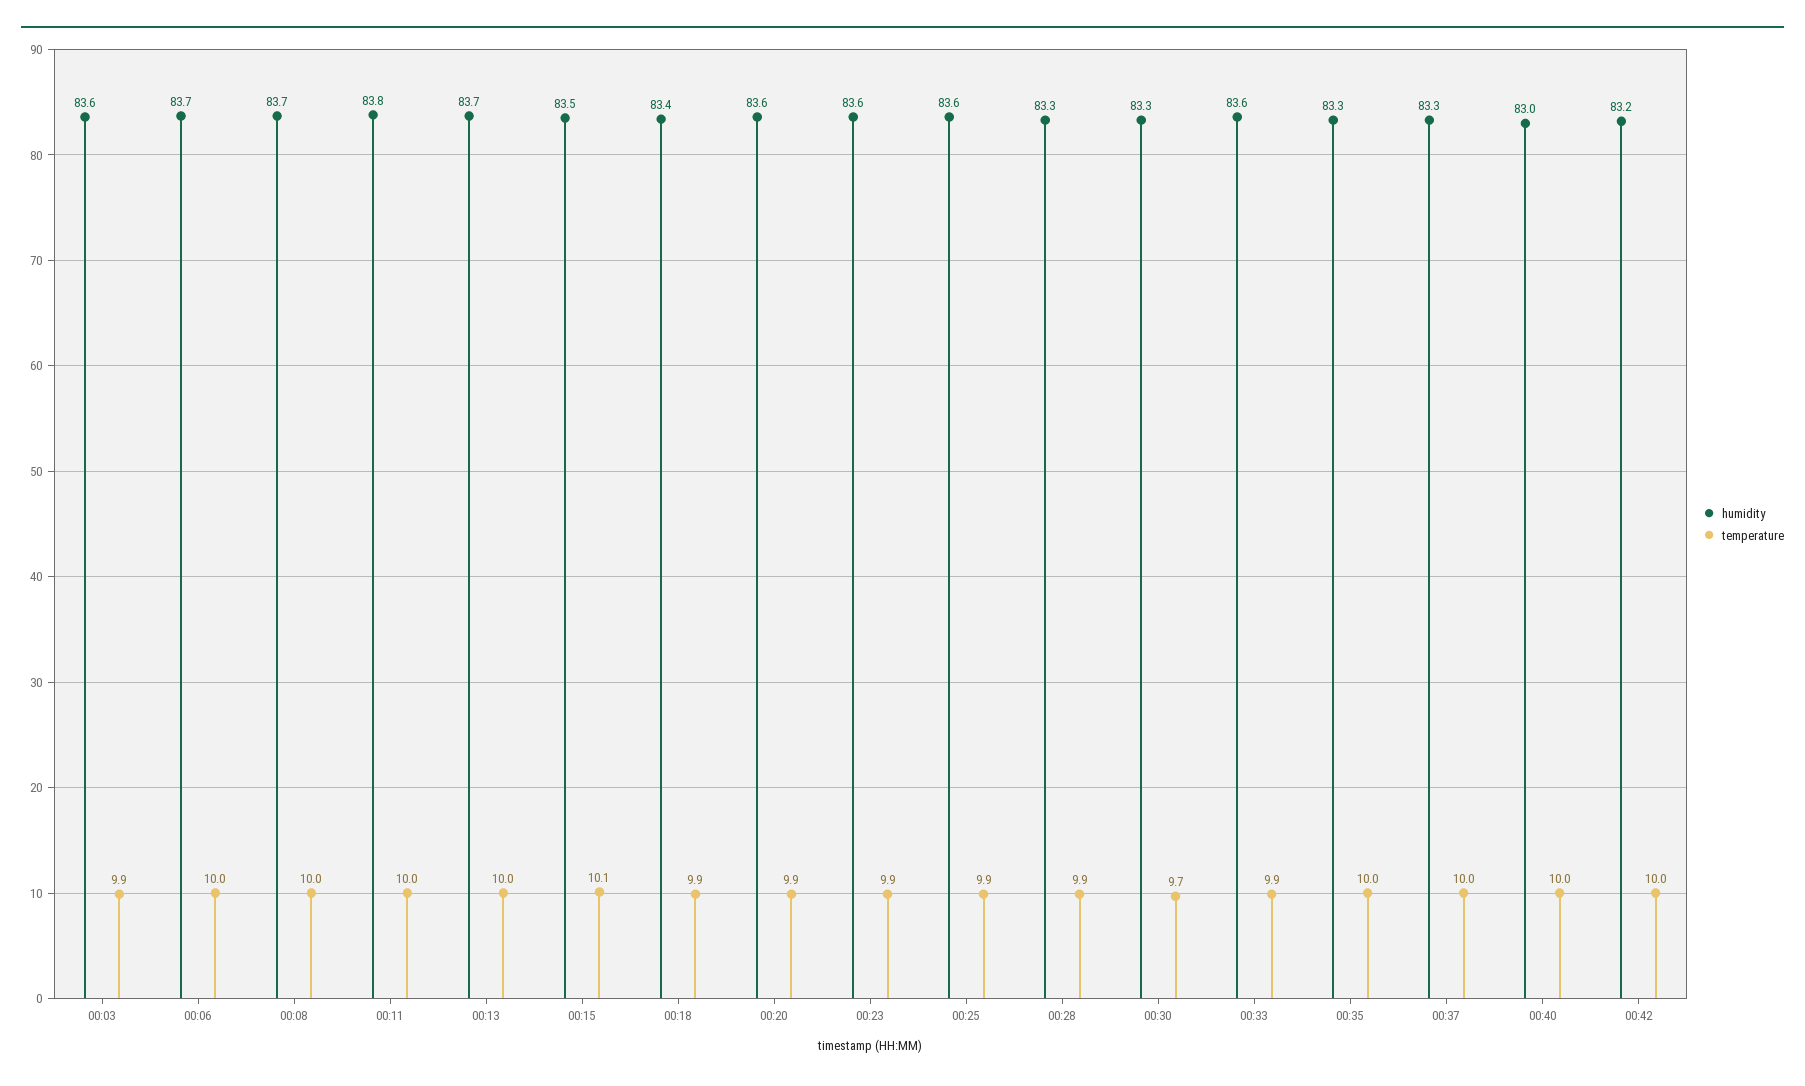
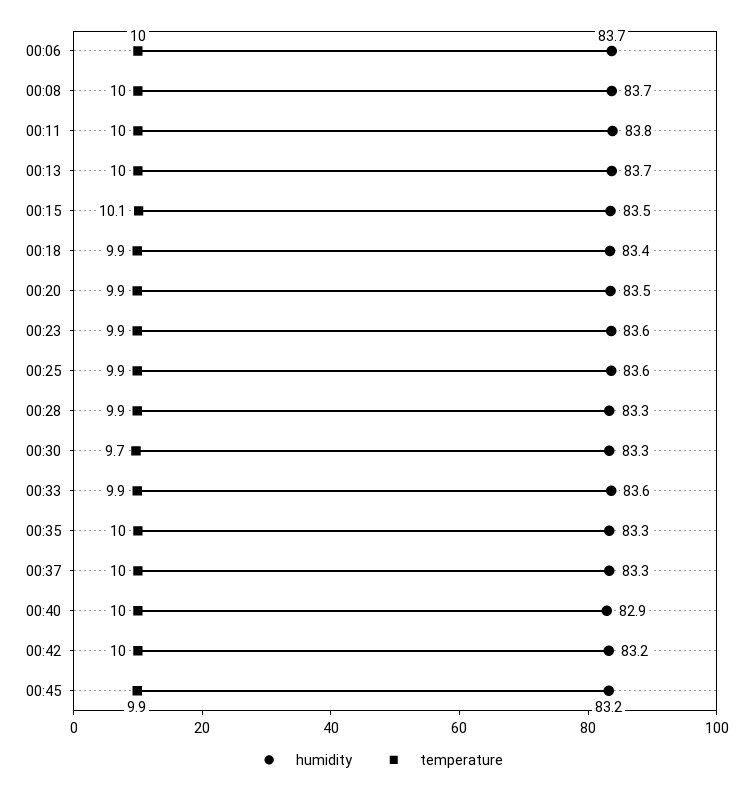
humidity, 00:03: 83.6 -> none
temperature, 00:03: 9.9 -> none
humidity, 00:20: 83.6 -> 83.5
humidity, 00:40: 83 -> 82.9
humidity, 00:45: none -> 83.2
temperature, 00:45: none -> 9.9

